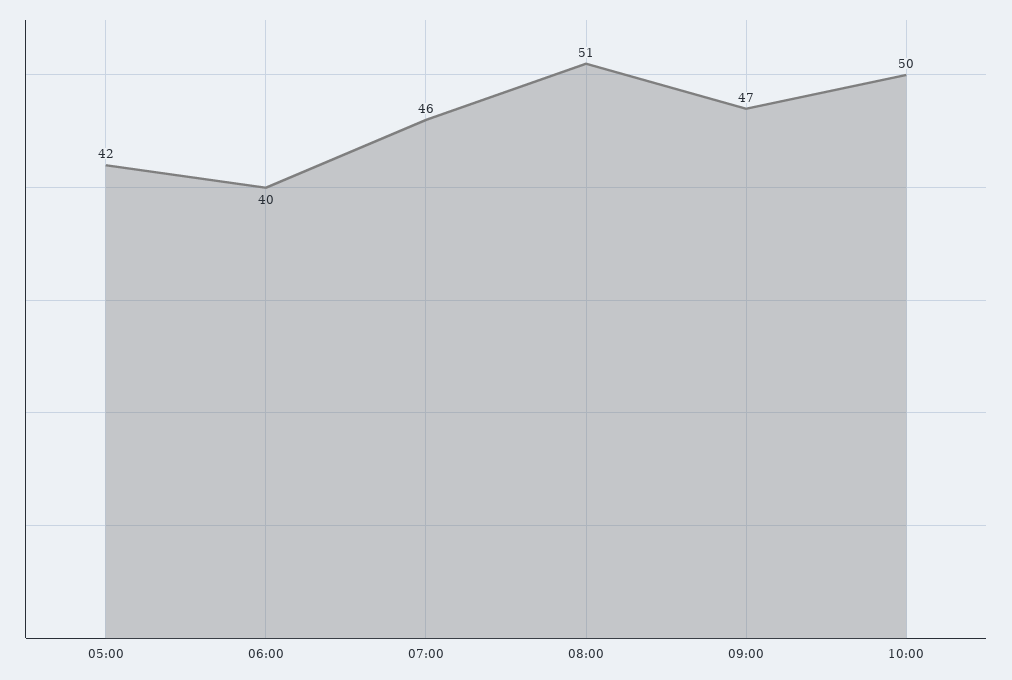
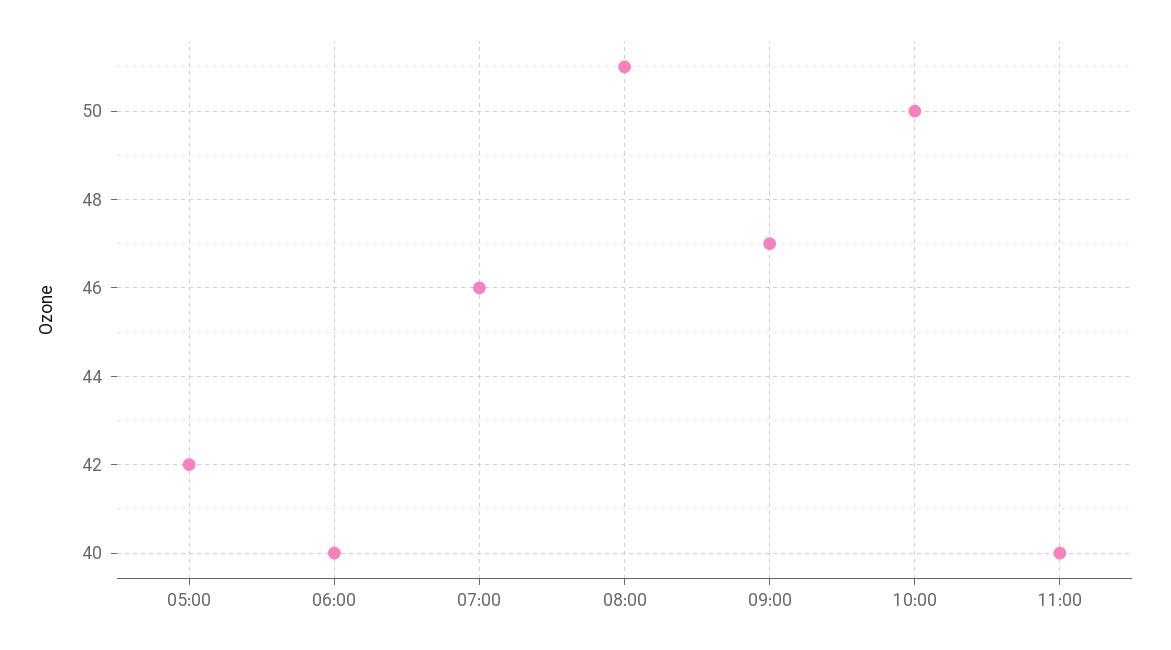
11:00: none -> 40

